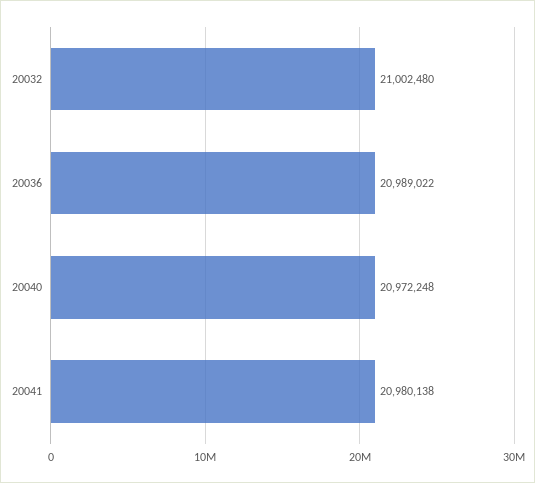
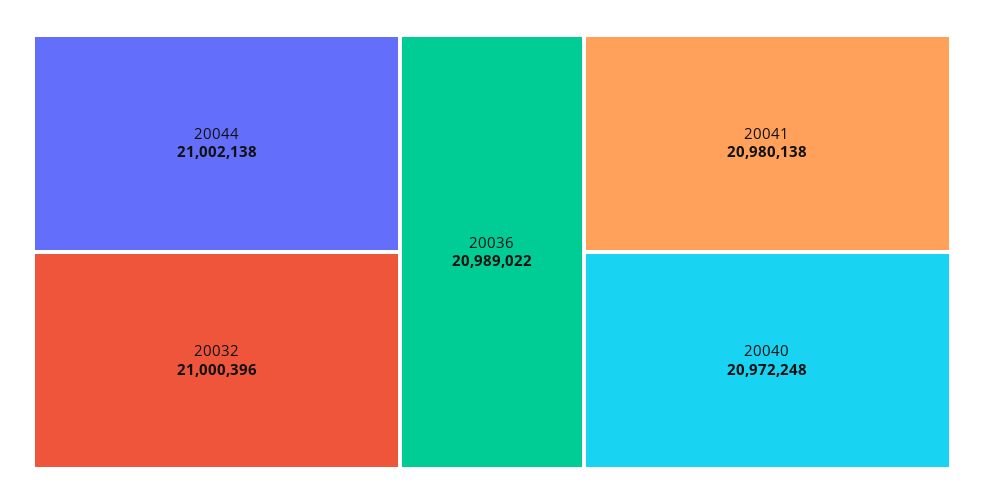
20032: 21002480 -> 21000396
20044: none -> 21002138

